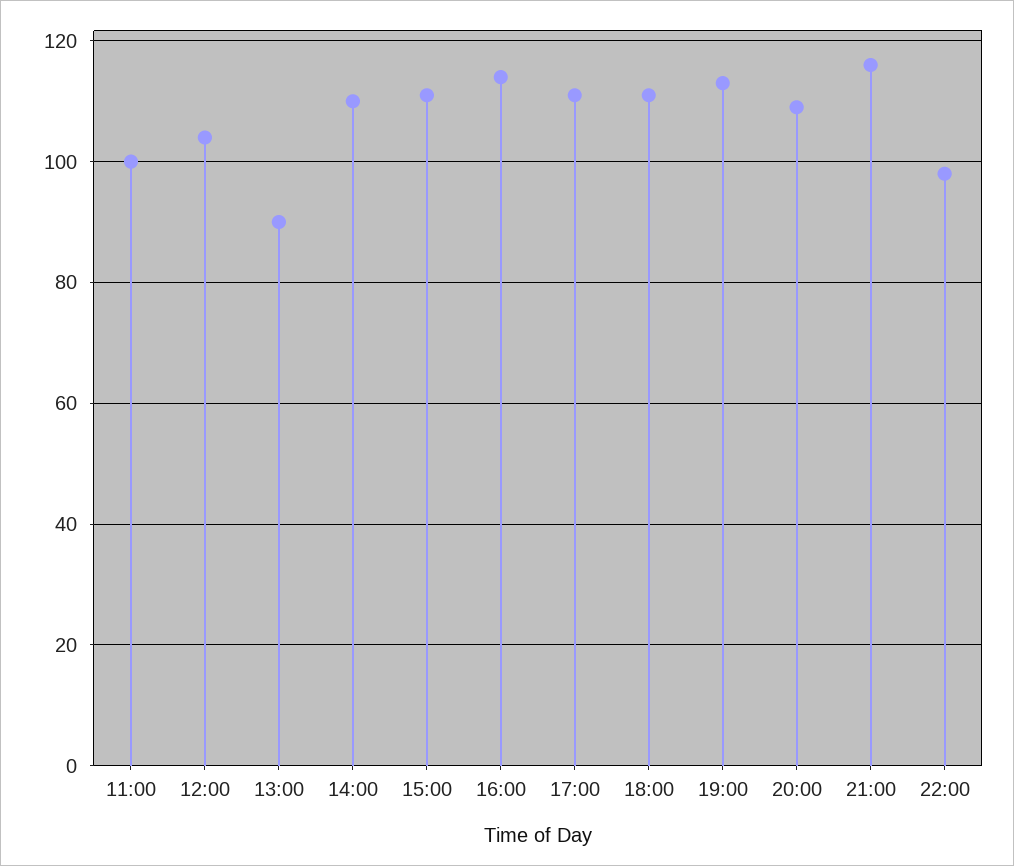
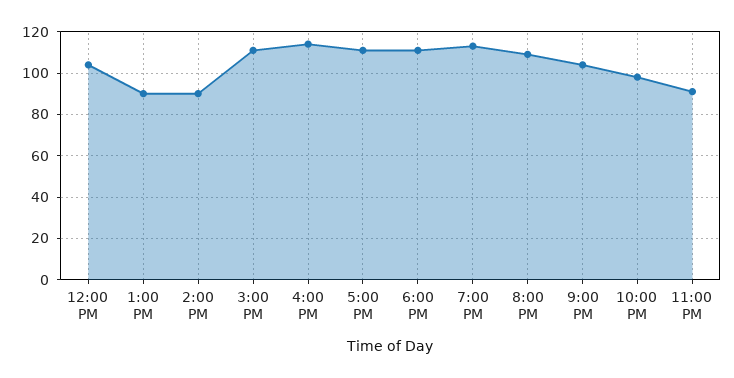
11:00: 100 -> none
14:00: 110 -> 90
21:00: 115 -> 105
11:00 PM: none -> 90

